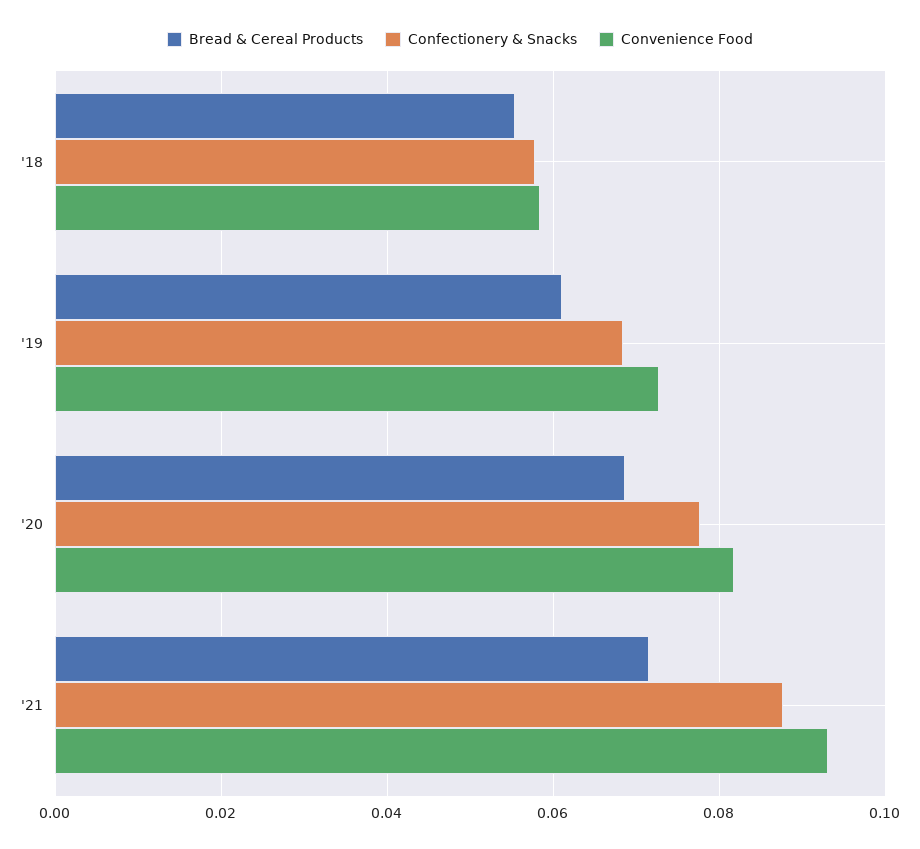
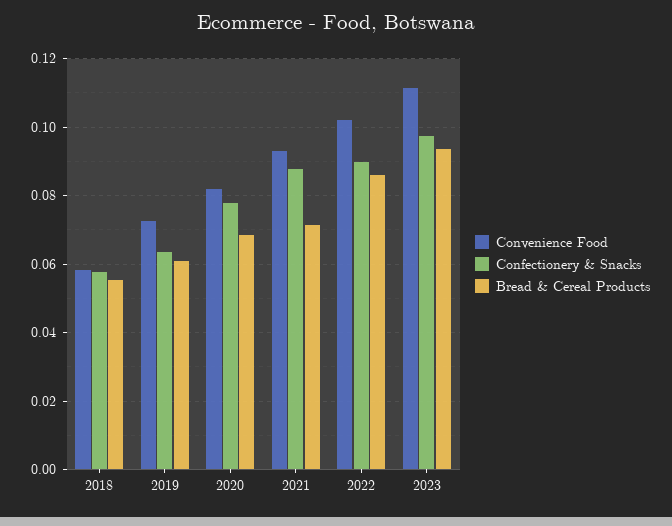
Confectionery & Snacks, '19: 0.068 -> 0.064
Convenience Food, 2022: none -> 0.102
Confectionery & Snacks, 2022: none -> 0.09
Bread & Cereal Products, 2022: none -> 0.086
Convenience Food, 2023: none -> 0.112
Confectionery & Snacks, 2023: none -> 0.098
Bread & Cereal Products, 2023: none -> 0.094

